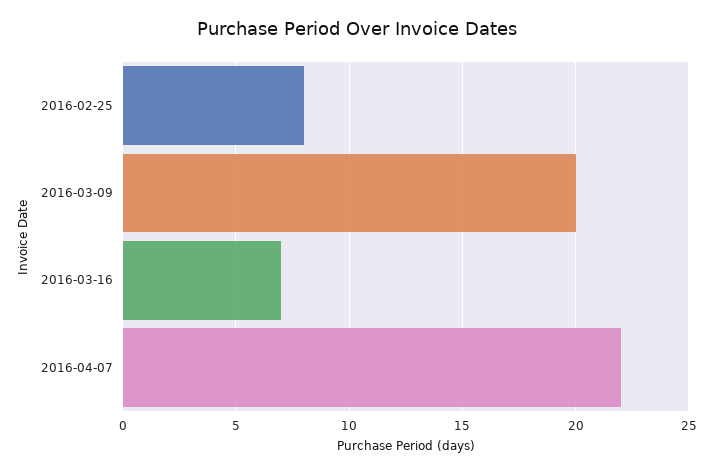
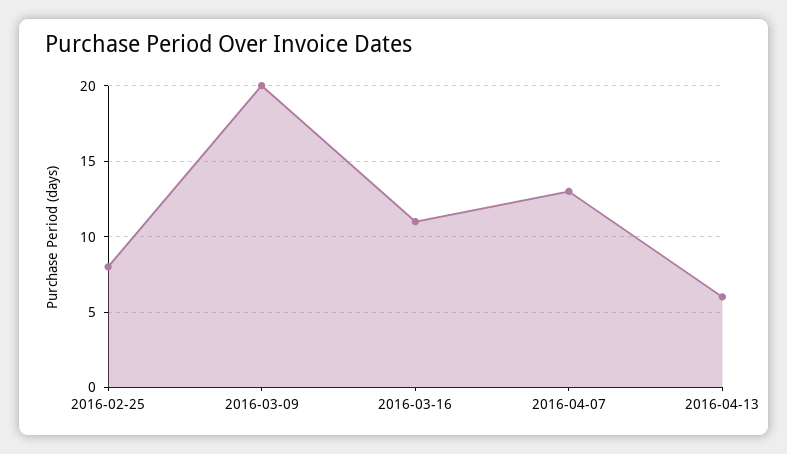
2016-03-16: 7 -> 11
2016-04-07: 22 -> 13
2016-04-13: none -> 6

